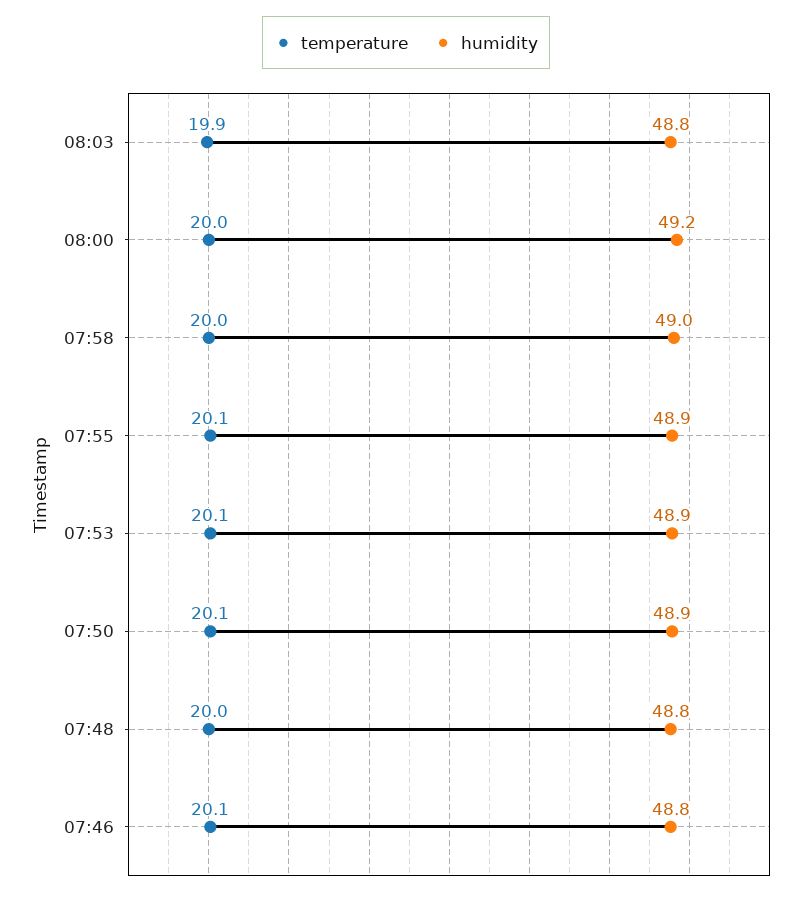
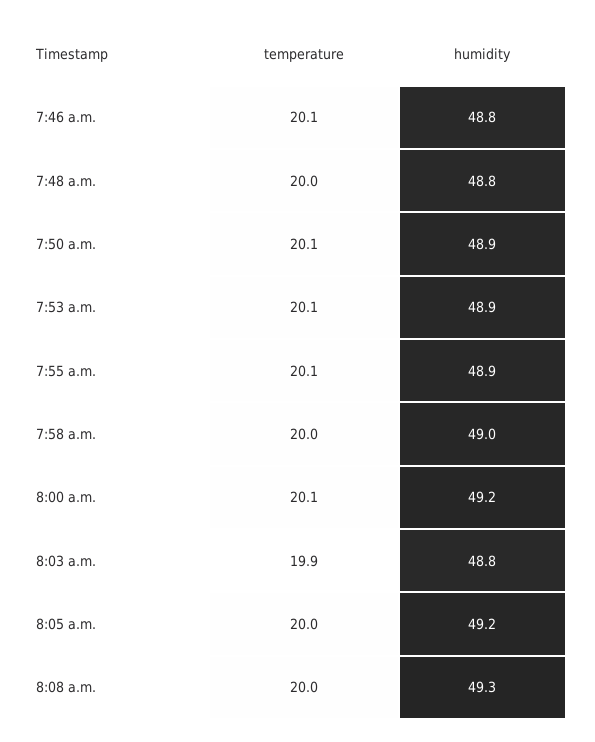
temperature, 08:00: 20 -> 20.1
temperature, 8:05 a.m.: none -> 20
humidity, 8:05 a.m.: none -> 49.2
temperature, 8:08 a.m.: none -> 20
humidity, 8:08 a.m.: none -> 49.3

